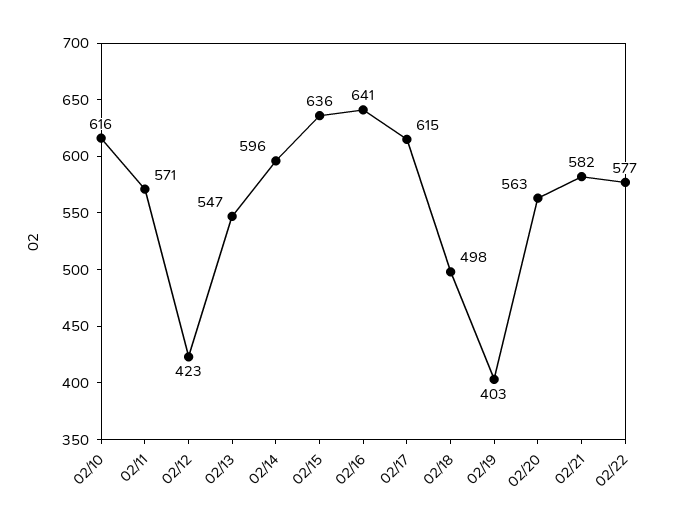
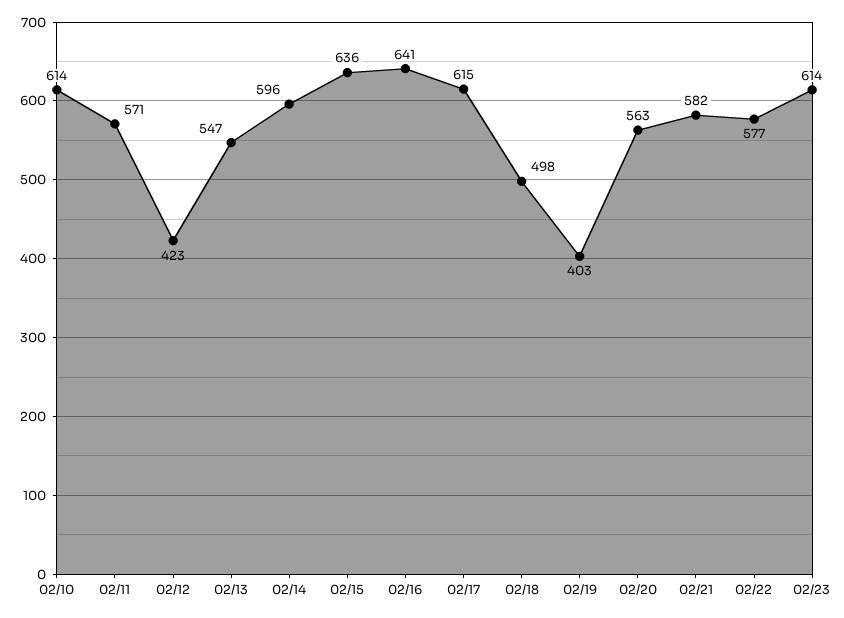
02/10: 616 -> 614
02/23: none -> 614

